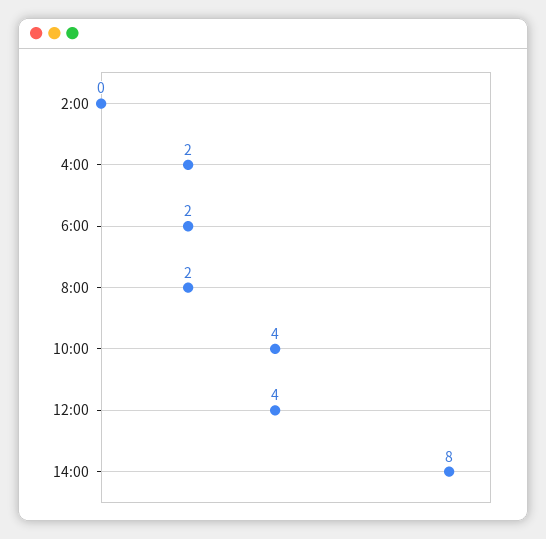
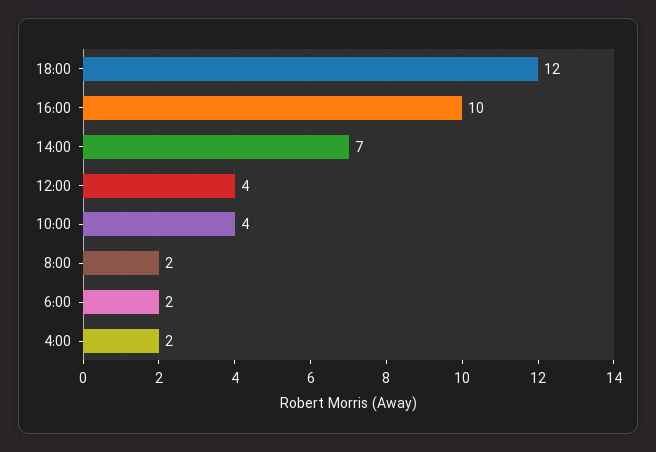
2:00: 0 -> none
14:00: 8 -> 7
18:00: none -> 12
16:00: none -> 10

